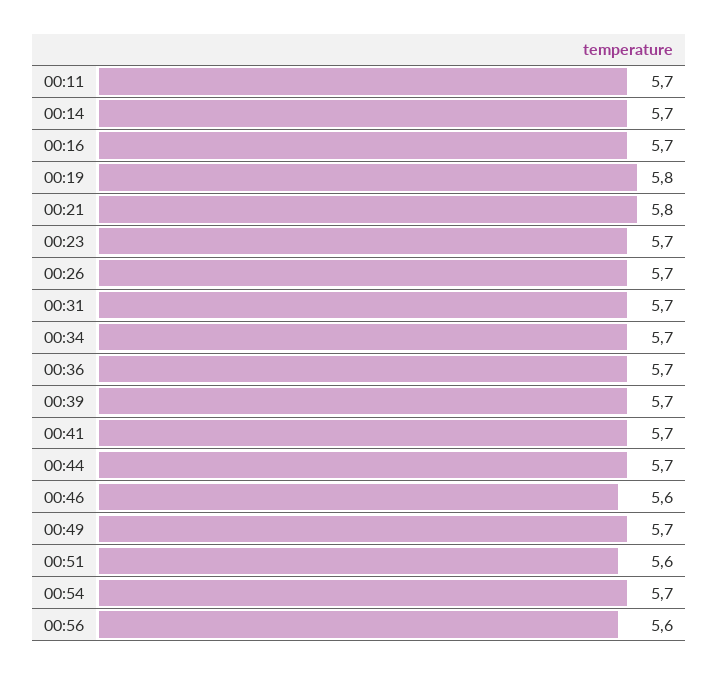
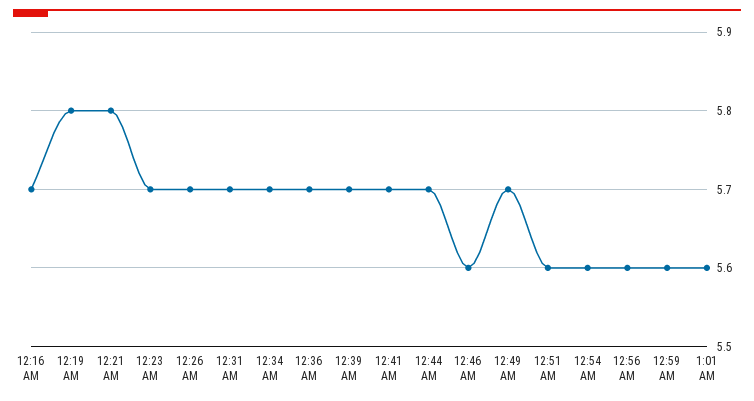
00:11: 5.7 -> none
00:14: 5.7 -> none
00:54: 5.7 -> 5.6
12:59 AM: none -> 5.6
1:01 AM: none -> 5.6

